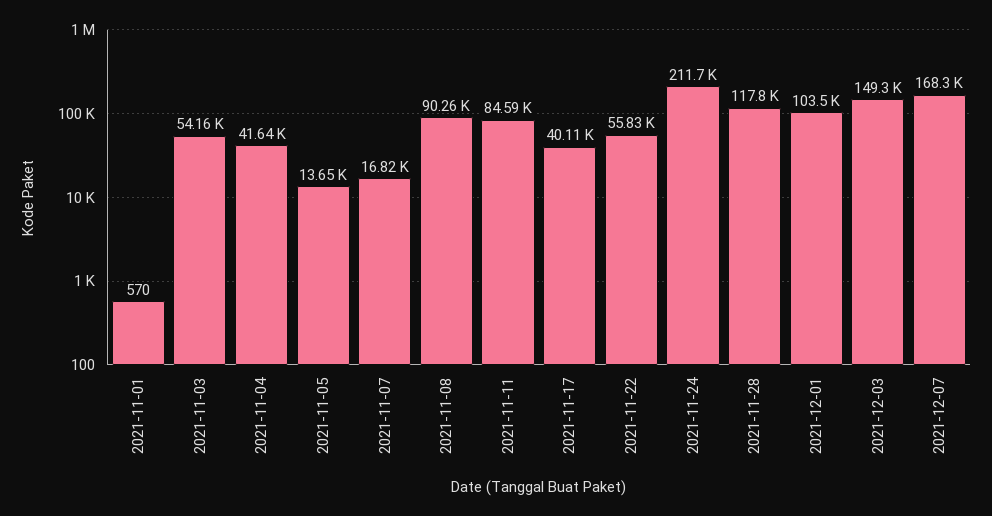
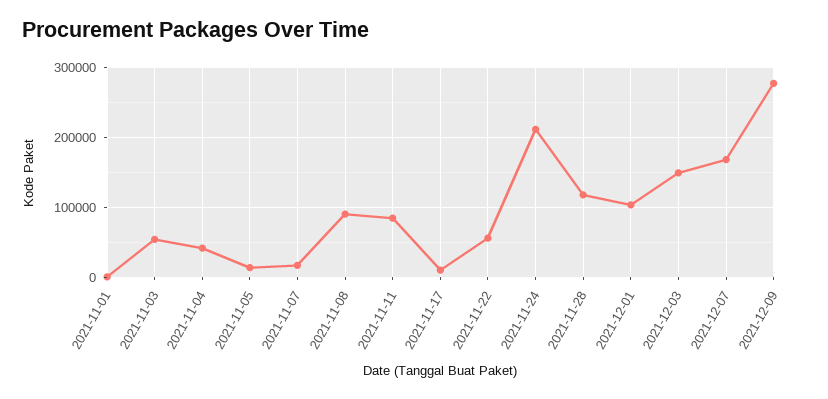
2021-11-17: 40110 -> 10000
2021-12-09: none -> 280000

